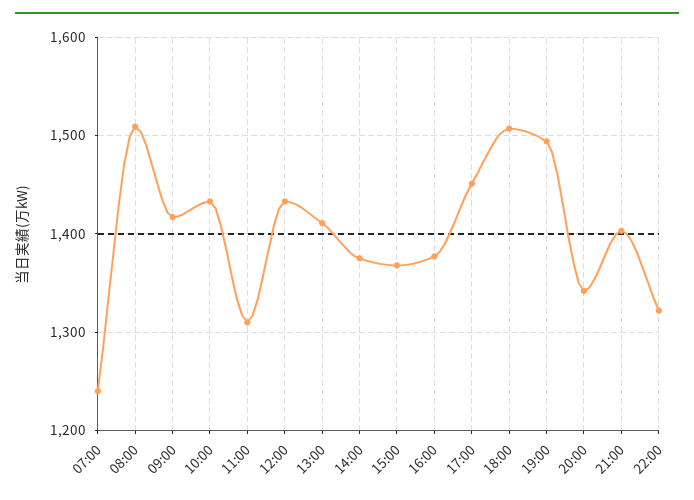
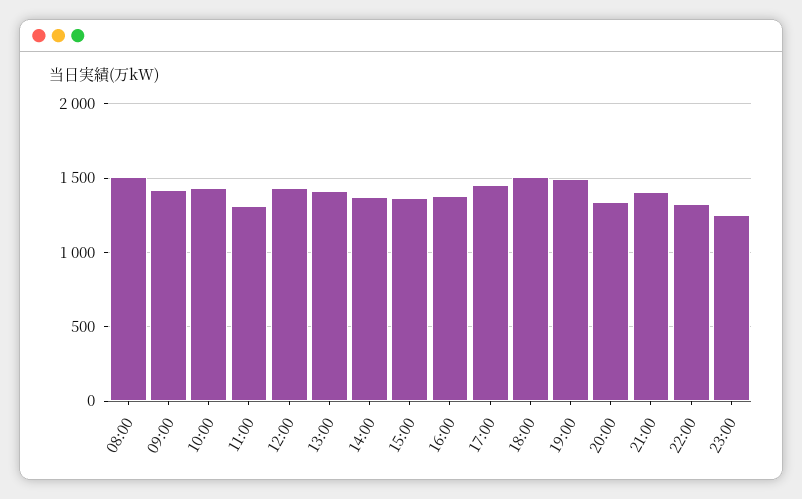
07:00: 1240 -> none
23:00: none -> 1250

